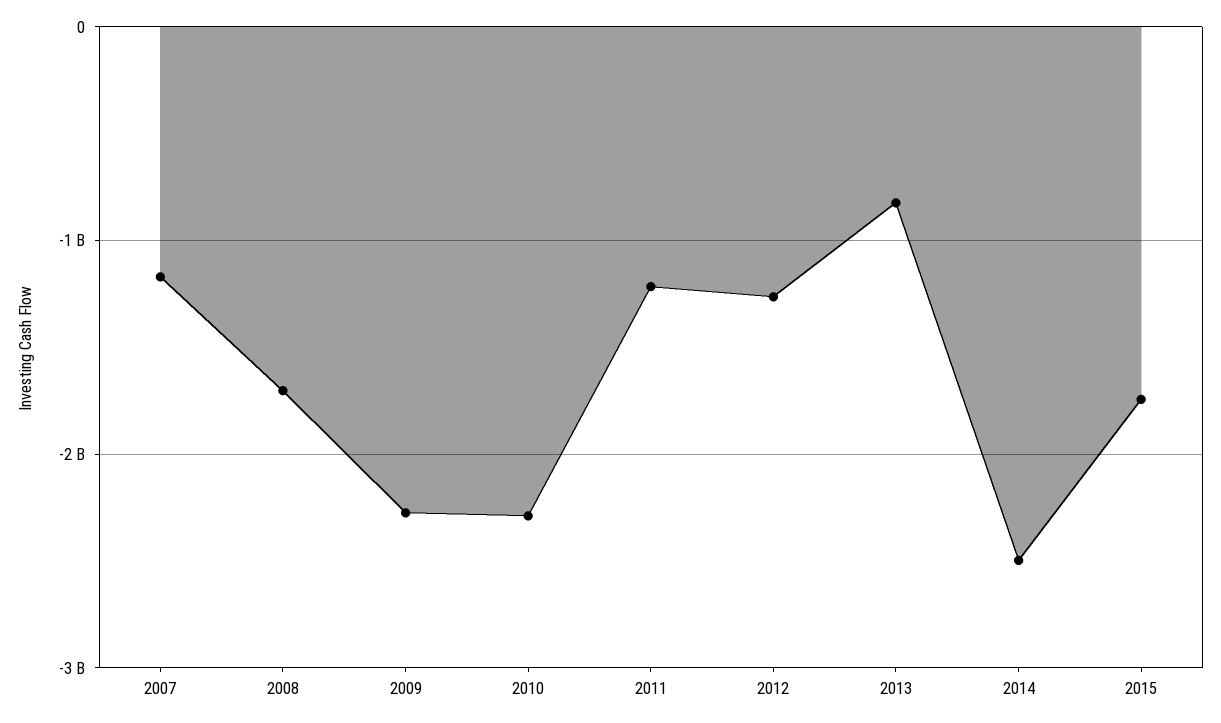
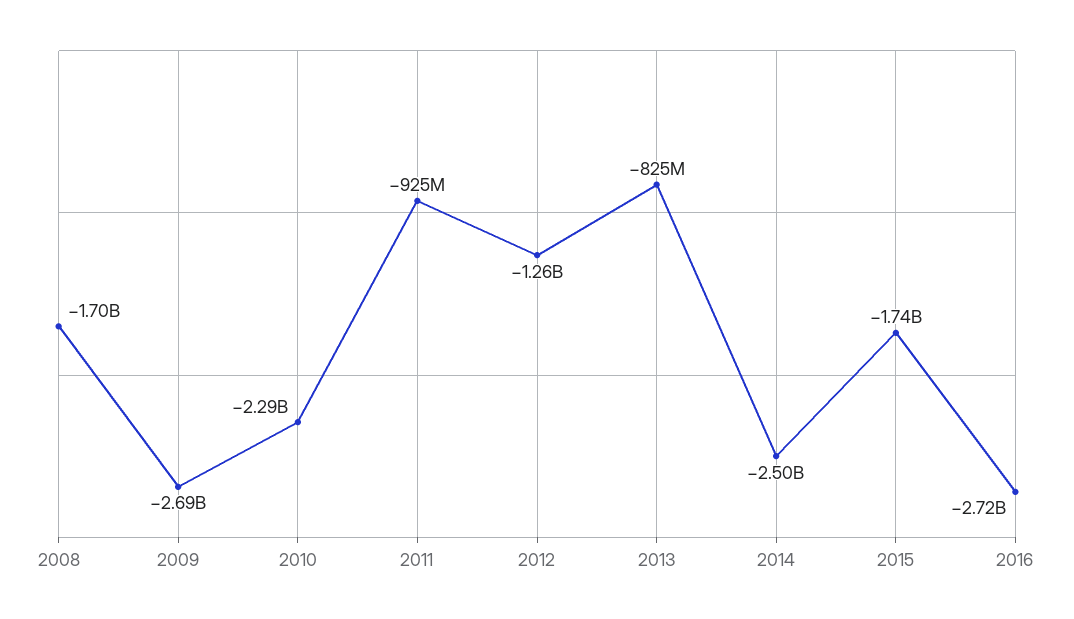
2007: -1200000000 -> none
2009: -2300000000 -> -2690000000
2011: -1200000000 -> -925000000
2016: none -> -2720000000

